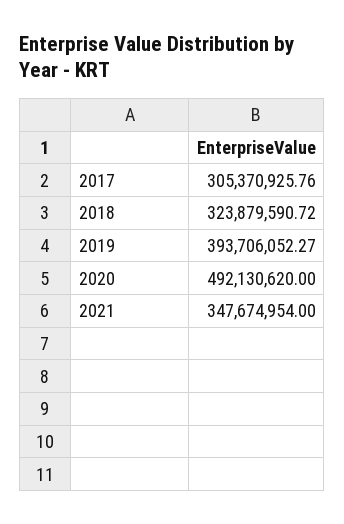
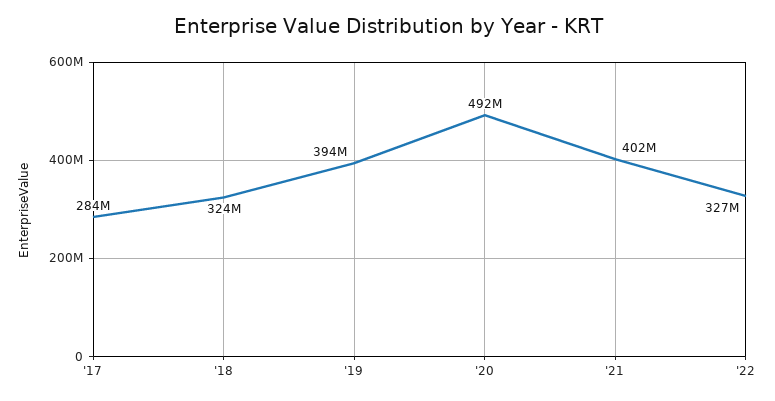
2017: 305370925.76 -> 284000000
2021: 347674954 -> 402000000
'22: none -> 327000000

